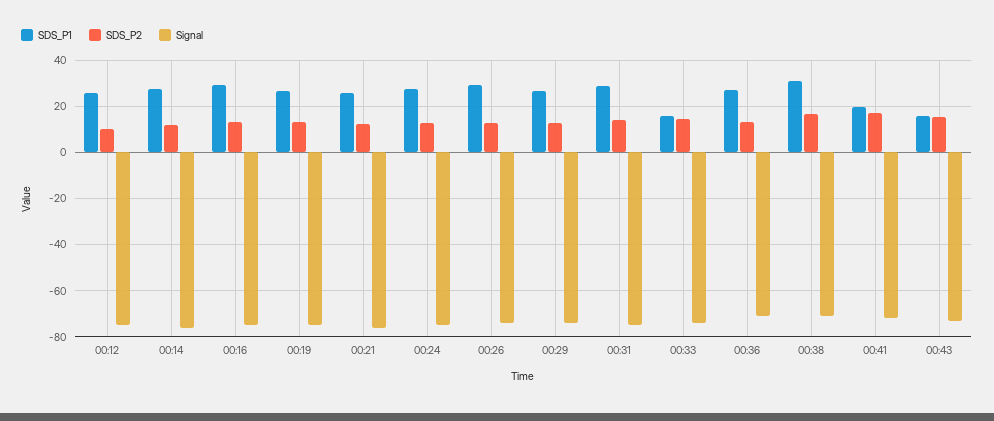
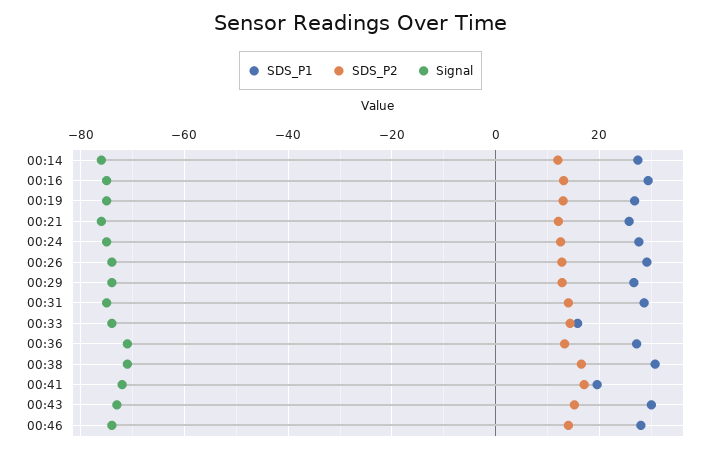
SDS_P1, 00:12: 25 -> none
SDS_P2, 00:12: 10 -> none
Signal, 00:12: -75 -> none
SDS_P1, 00:43: 15 -> 30
SDS_P1, 00:46: none -> 28
SDS_P2, 00:46: none -> 14
Signal, 00:46: none -> -74

